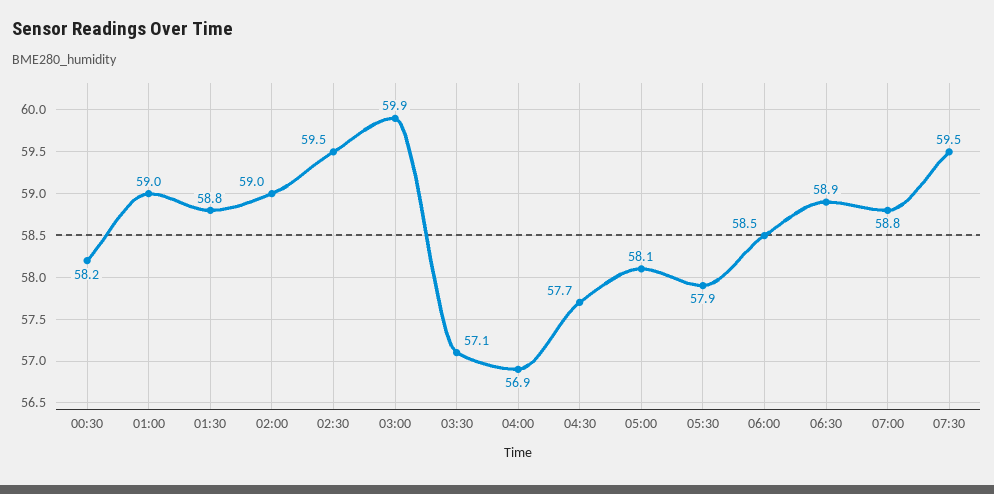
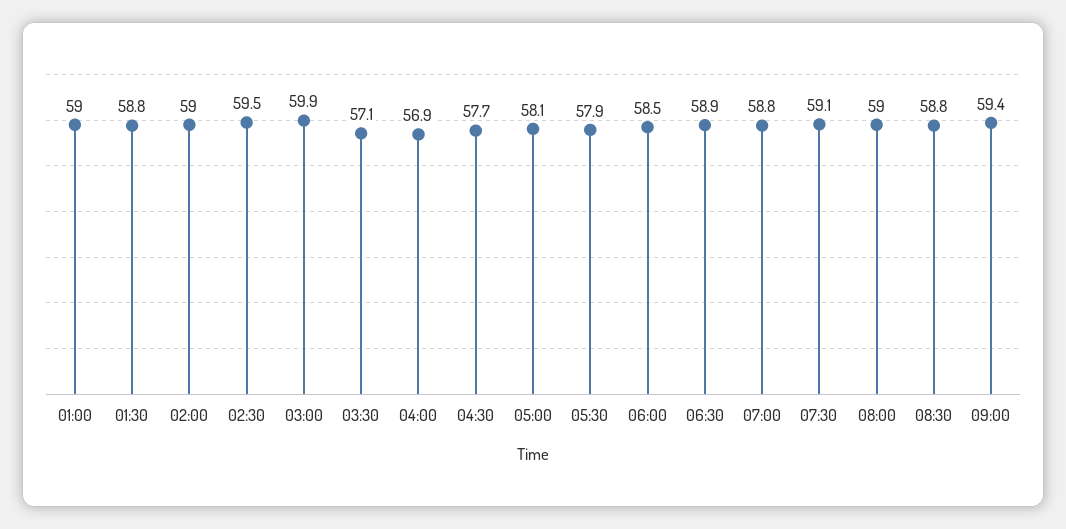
00:30: 58.2 -> none
07:30: 59.5 -> 59.1
08:00: none -> 59
08:30: none -> 58.8
09:00: none -> 59.4

